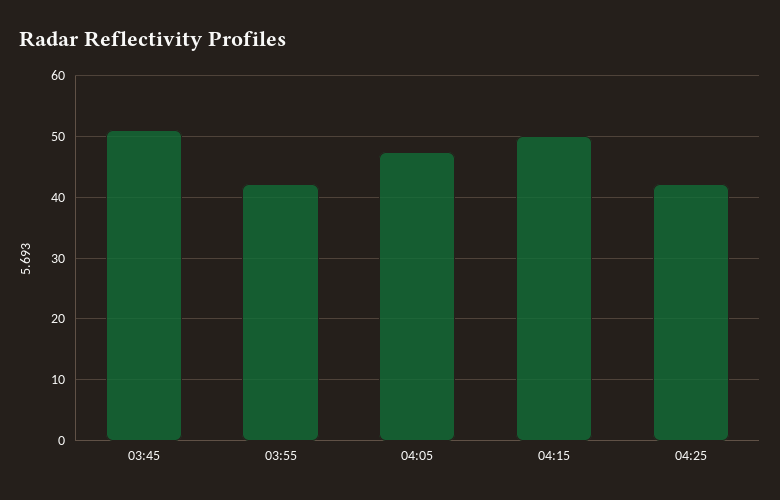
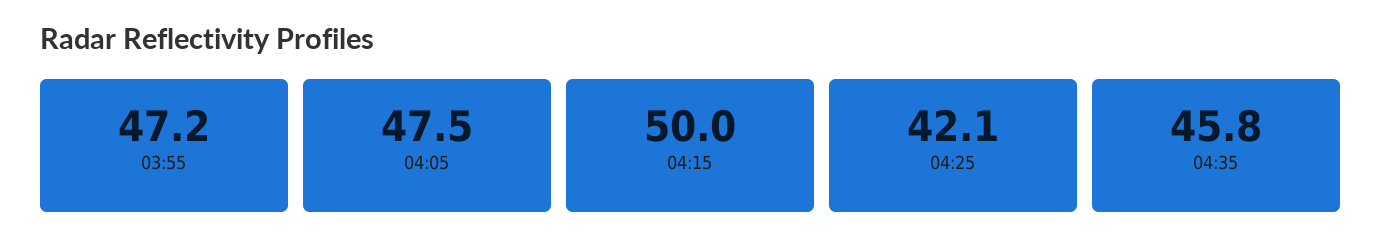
03:45: 51 -> none
03:55: 42 -> 47.2
04:35: none -> 45.8

